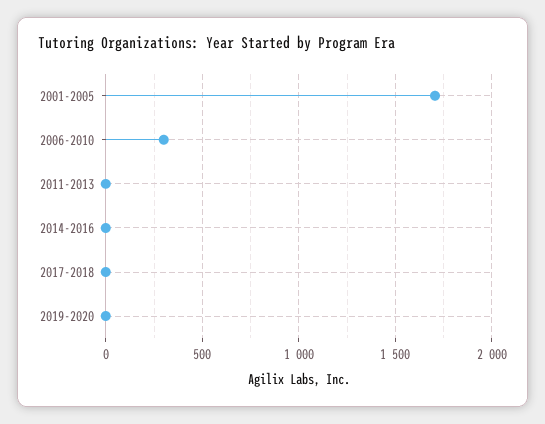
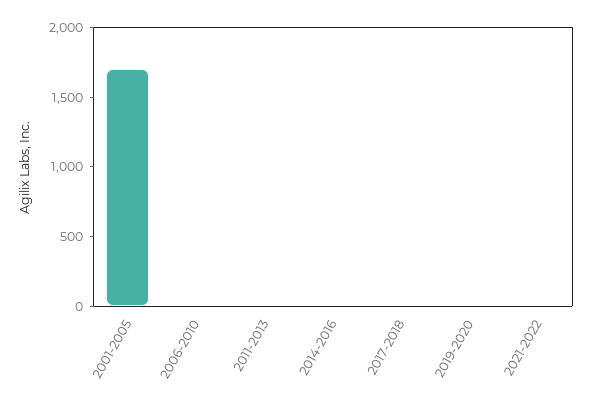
2006-2010: 300 -> 0
2021-2022: none -> 0

